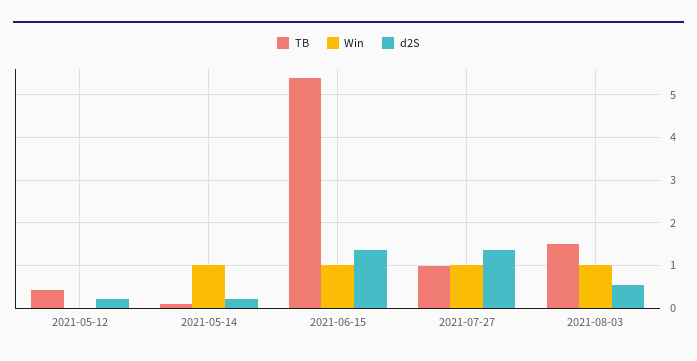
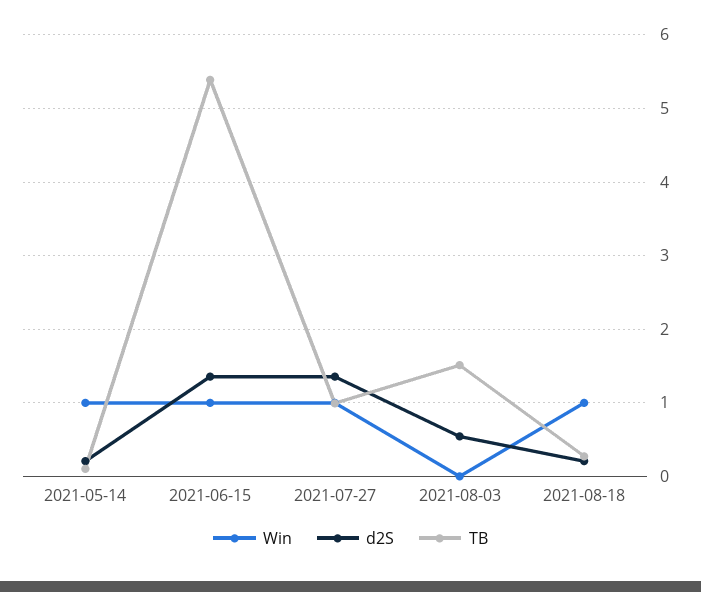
TB, 2021-05-12: 0.4 -> none
Win, 2021-05-12: 0 -> none
d2S, 2021-05-12: 0.2 -> none
Win, 2021-08-03: 1 -> 0
Win, 2021-08-18: none -> 1
d2S, 2021-08-18: none -> 0.2
TB, 2021-08-18: none -> 0.3

